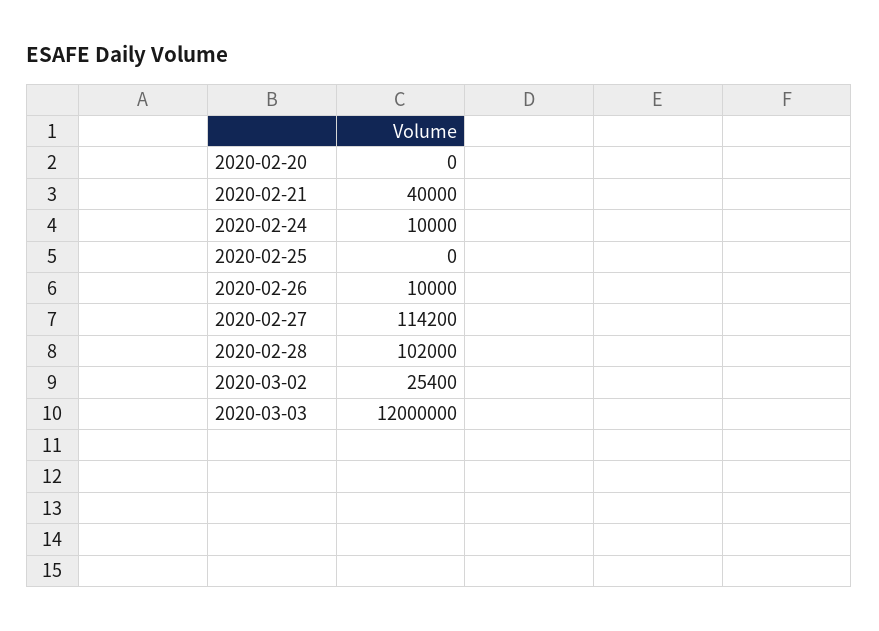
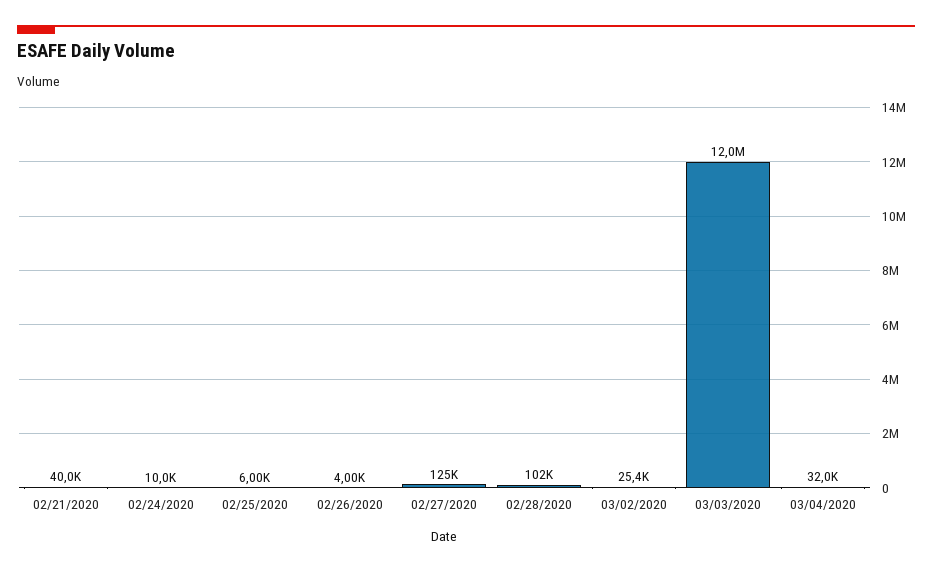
2020-02-20: 0 -> none
2020-02-25: 0 -> 6000
2020-02-26: 10000 -> 4000
2020-02-27: 114200 -> 125000
03/04/2020: none -> 32000

